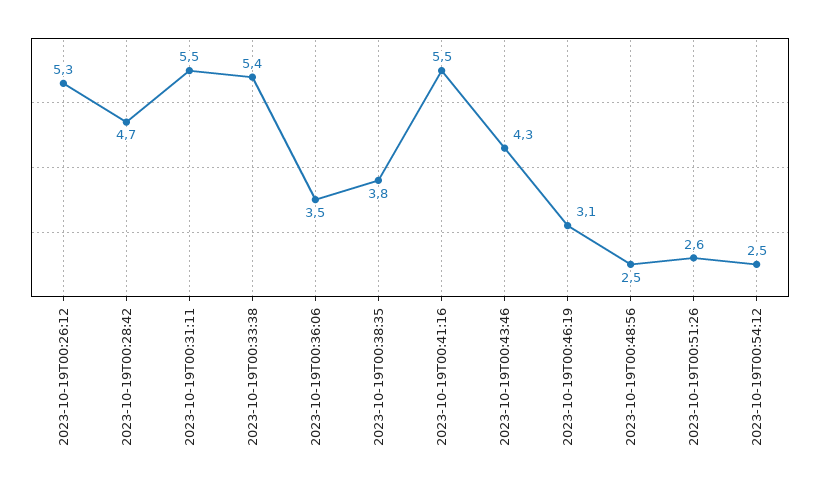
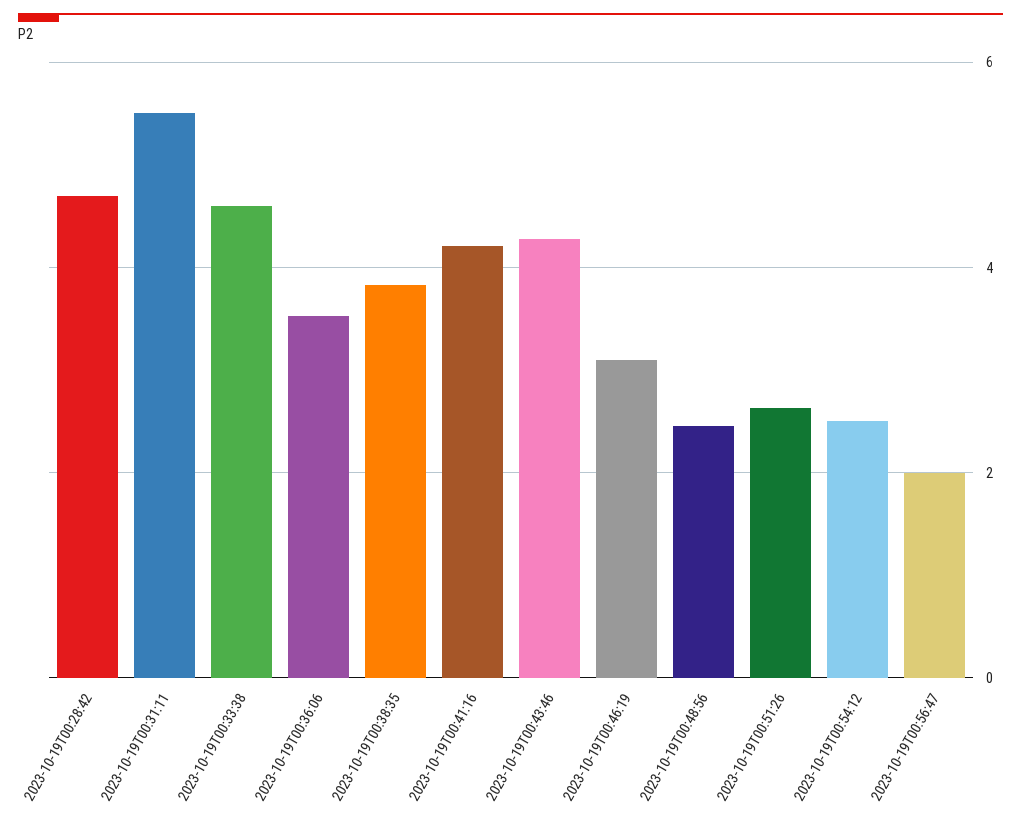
2023-10-19T00:26:12: 5.3 -> none
2023-10-19T00:33:38: 5.4 -> 4.6
2023-10-19T00:41:16: 5.5 -> 4.2
2023-10-19T00:56:47: none -> 2

